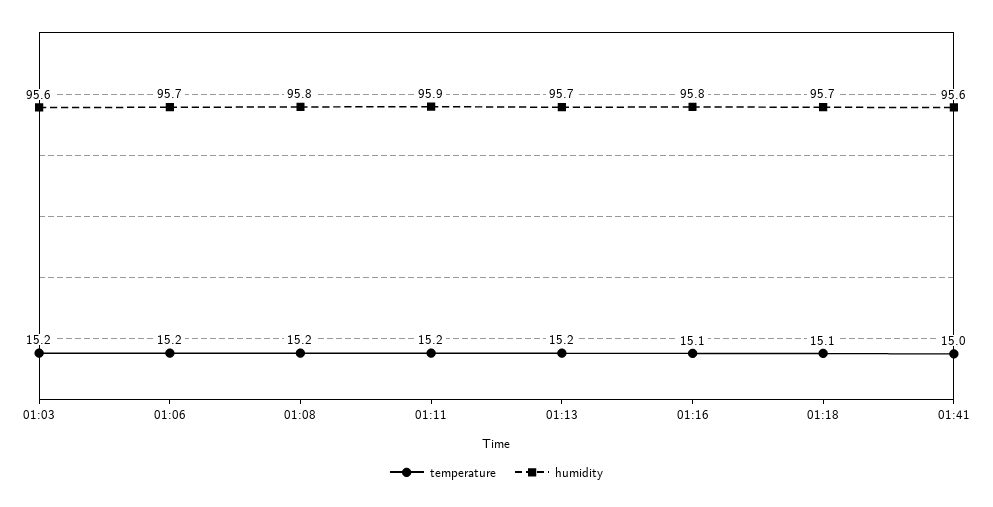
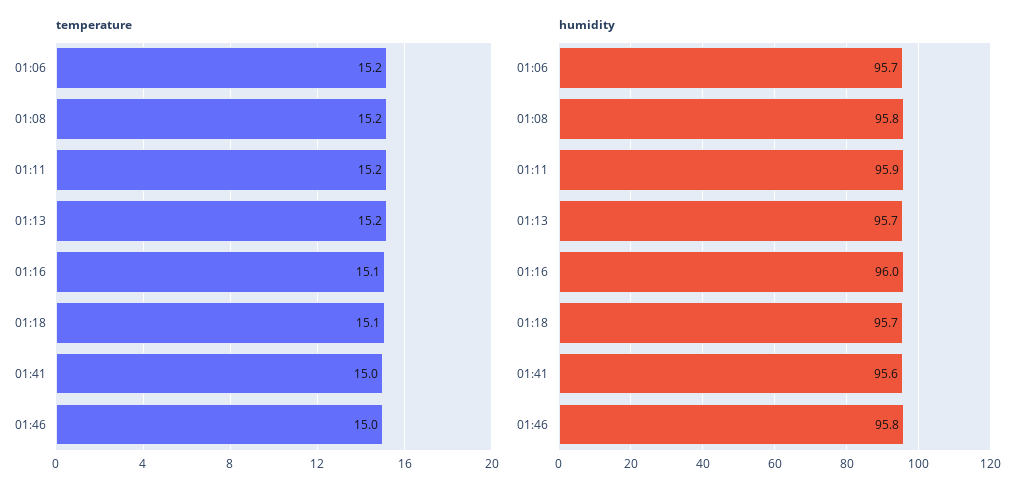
temperature, 01:03: 15.2 -> none
humidity, 01:03: 95.6 -> none
humidity, 01:16: 95.8 -> 96
temperature, 01:46: none -> 15
humidity, 01:46: none -> 95.8

